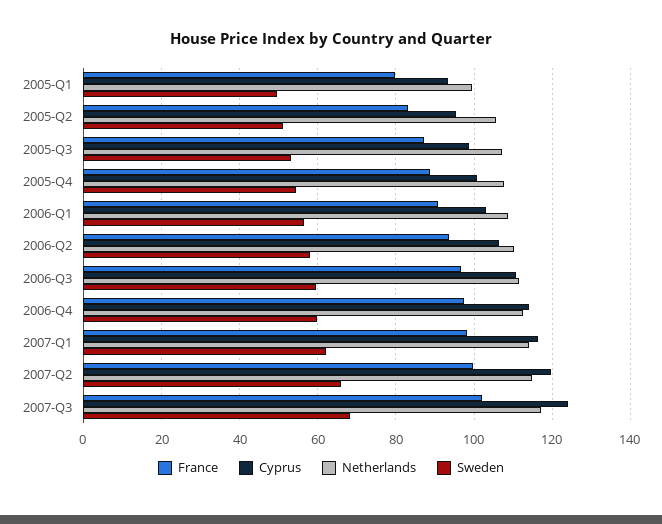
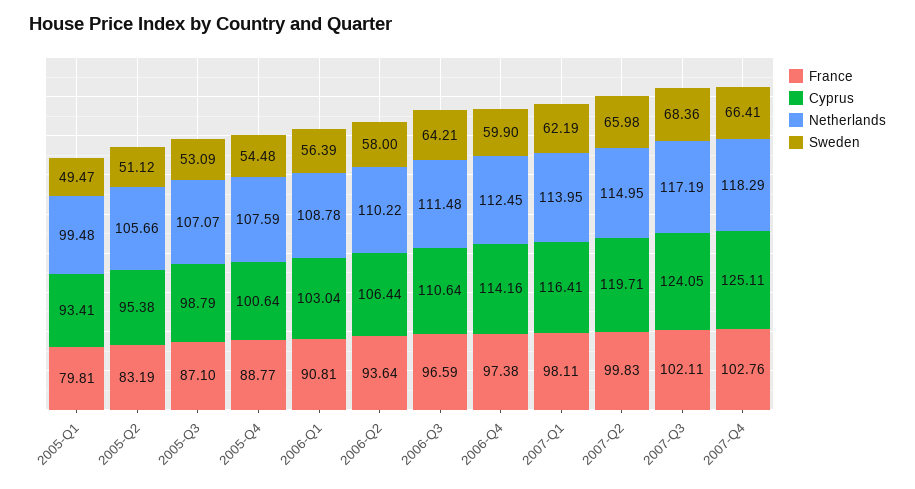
Sweden, 2006-Q3: 60 -> 64.21
France, 2007-Q4: none -> 102.76
Cyprus, 2007-Q4: none -> 125.11
Netherlands, 2007-Q4: none -> 118.29
Sweden, 2007-Q4: none -> 66.41

